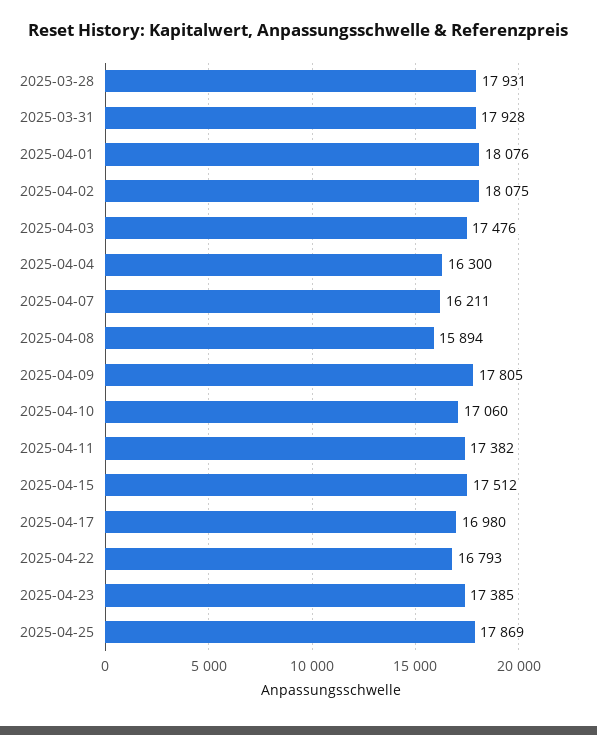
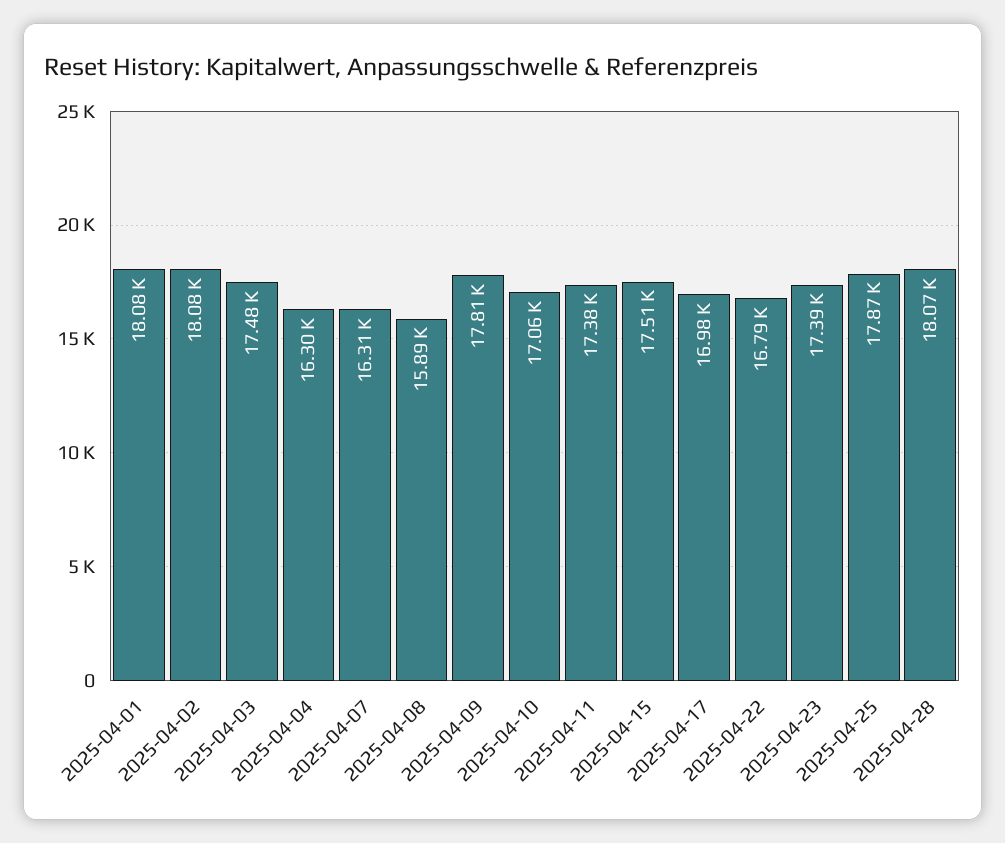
2025-03-28: 17931 -> none
2025-03-31: 17928 -> none
2025-04-07: 16211 -> 16310
2025-04-28: none -> 18070

